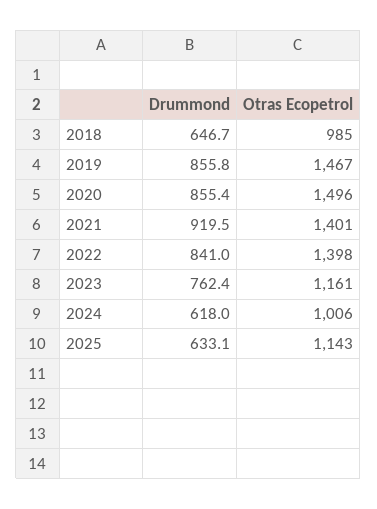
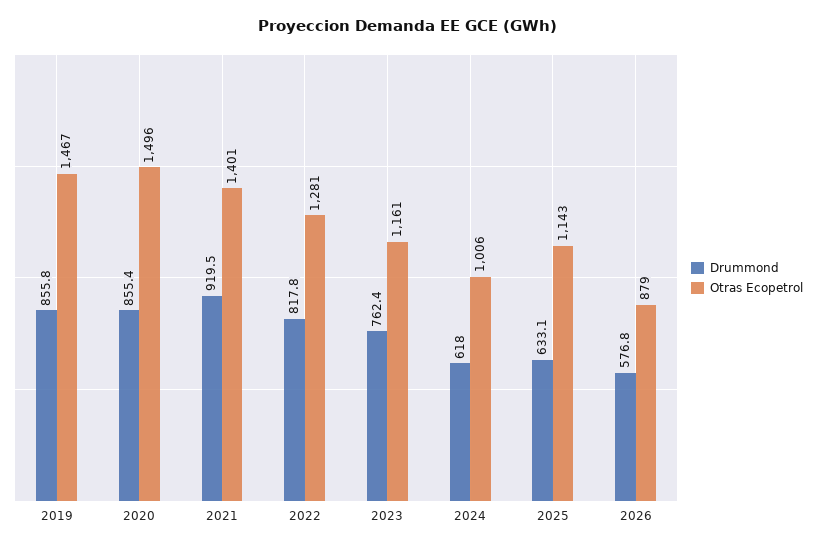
Drummond, 2018: 646.7 -> none
Otras Ecopetrol, 2018: 985 -> none
Drummond, 2022: 841 -> 817.8
Otras Ecopetrol, 2022: 1398 -> 1281
Drummond, 2026: none -> 576.8
Otras Ecopetrol, 2026: none -> 879

